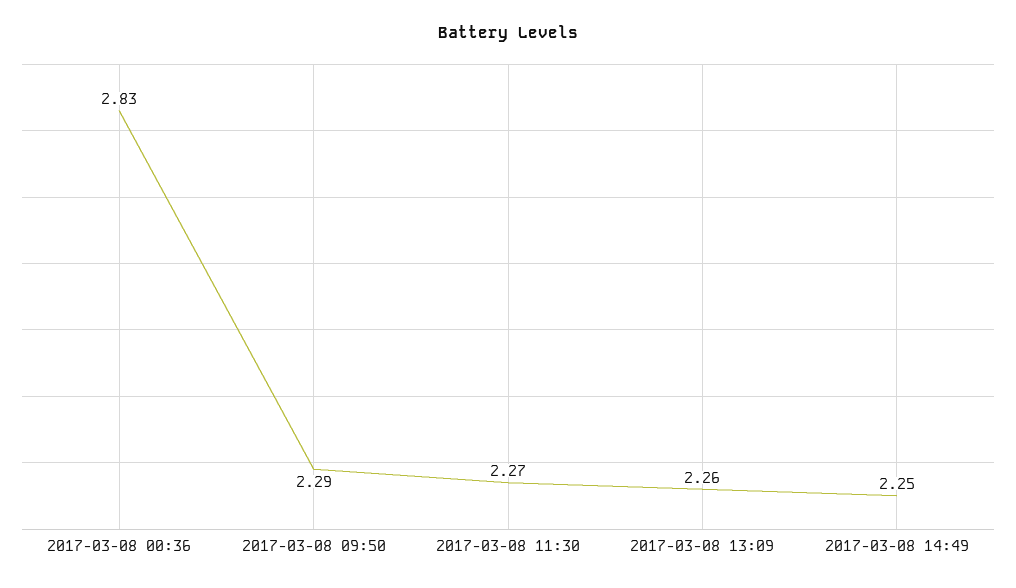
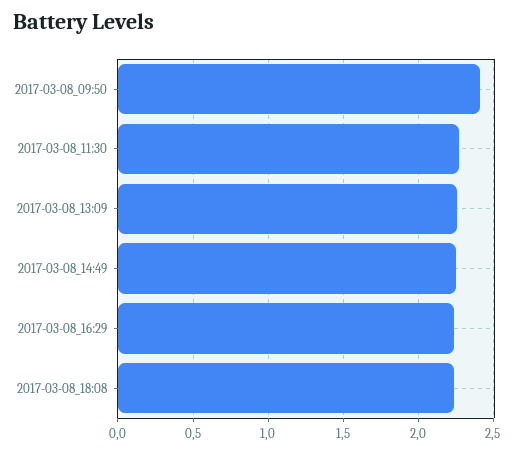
2017-03-08 00:36: 2.83 -> none
2017-03-08 09:50: 2.29 -> 2.4
2017-03-08_16:29: none -> 2.25
2017-03-08_18:08: none -> 2.25

